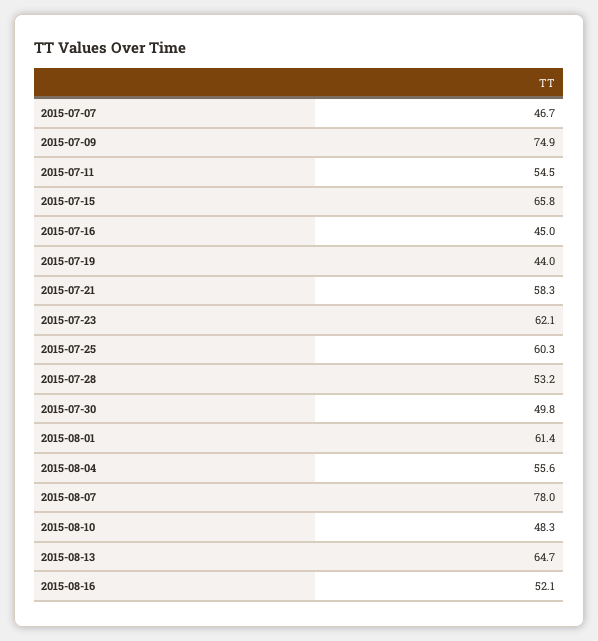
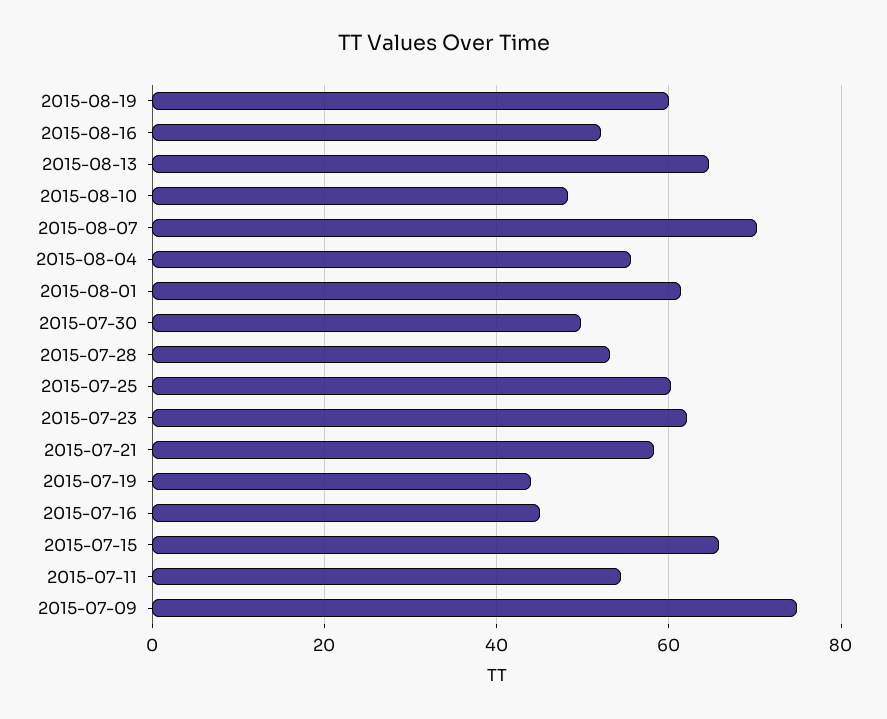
2015-07-07: 46.7 -> none
2015-08-07: 78 -> 70
2015-08-19: none -> 60

